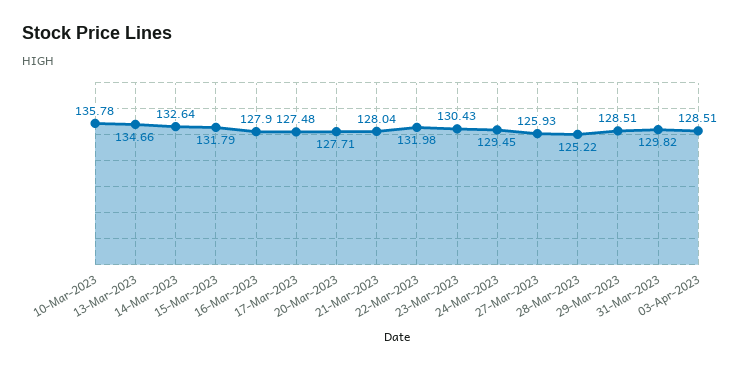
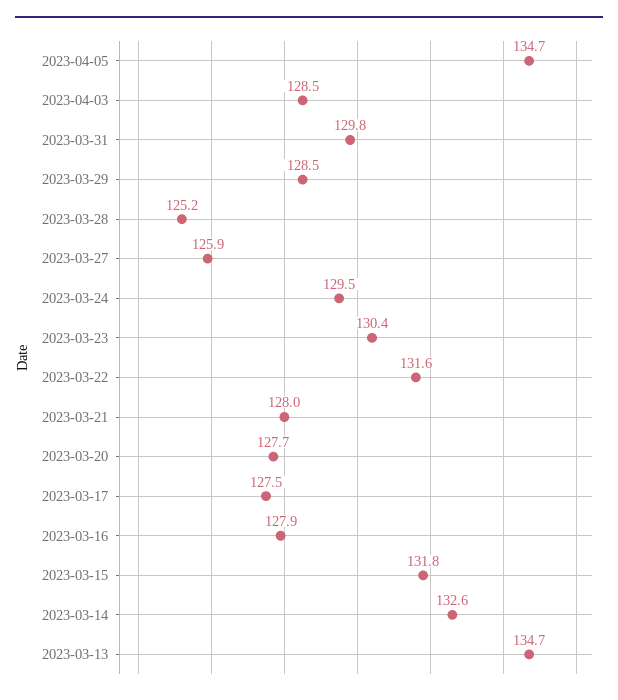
10-Mar-2023: 135.78 -> none
22-Mar-2023: 131.98 -> 131.6
2023-04-05: none -> 134.7

